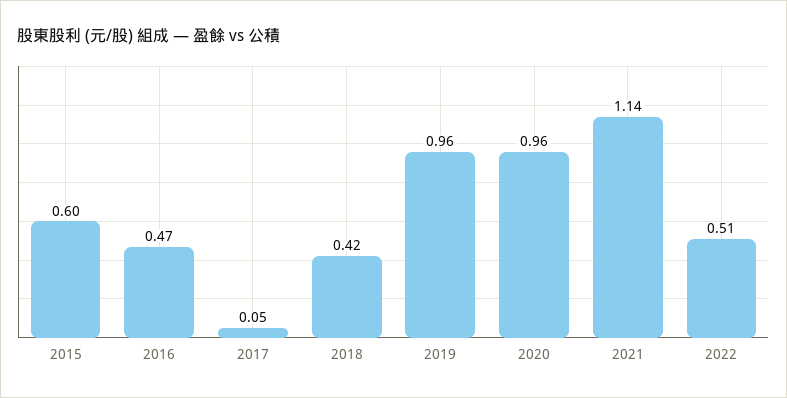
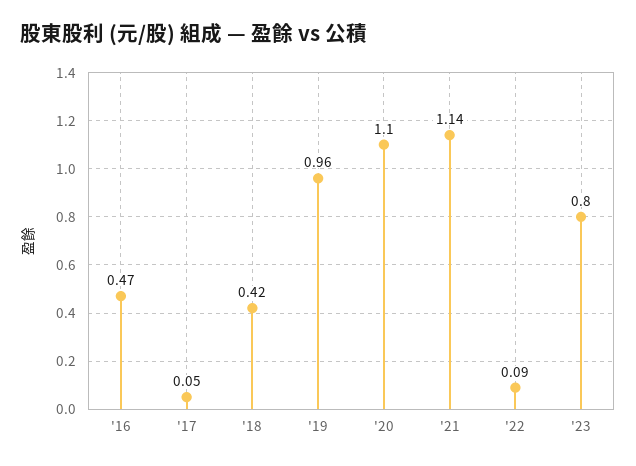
2015: 0.6 -> none
2020: 0.96 -> 1.1
2022: 0.51 -> 0.09
'23: none -> 0.8

